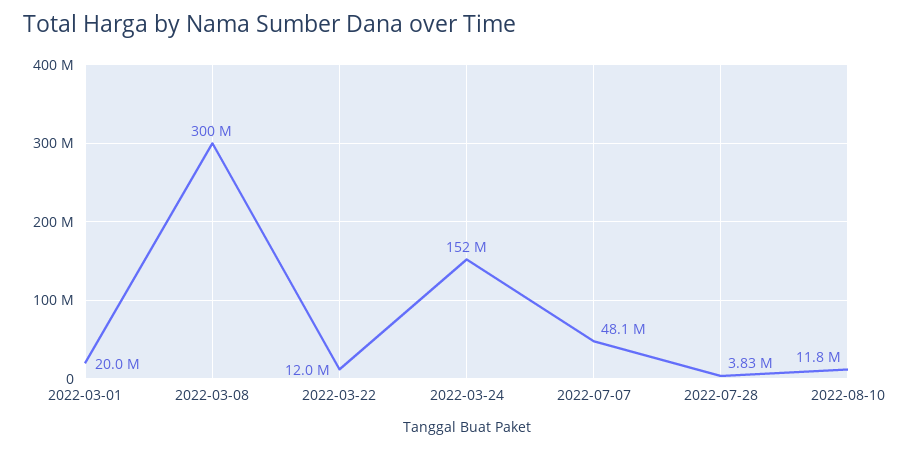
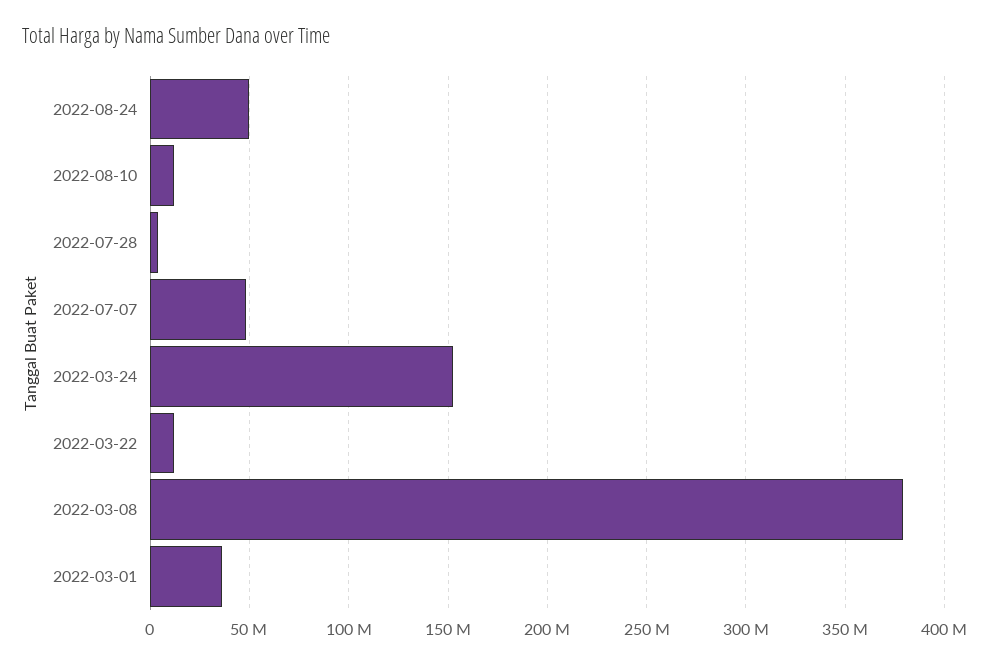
2022-03-01: 20000000 -> 35000000
2022-03-08: 300000000 -> 380000000
2022-08-24: none -> 50000000

